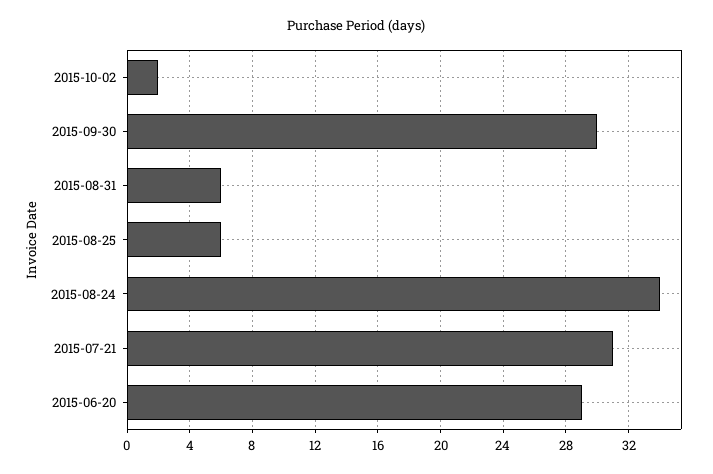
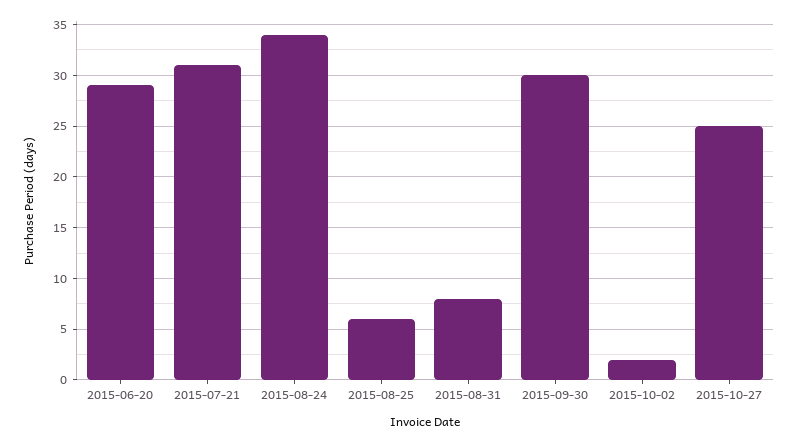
2015-08-31: 6 -> 8
2015-10-27: none -> 25

